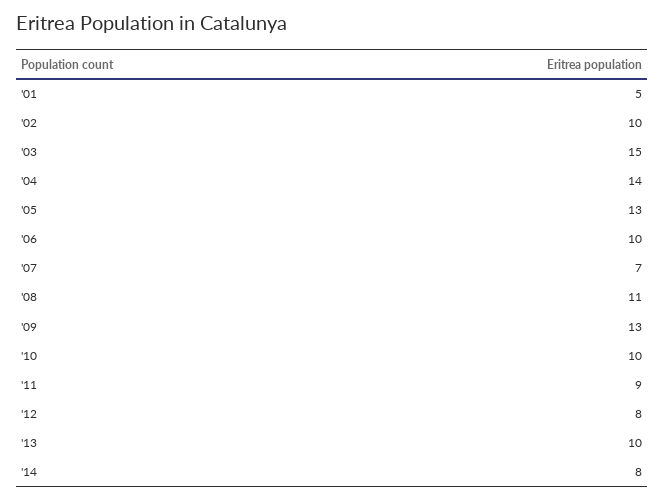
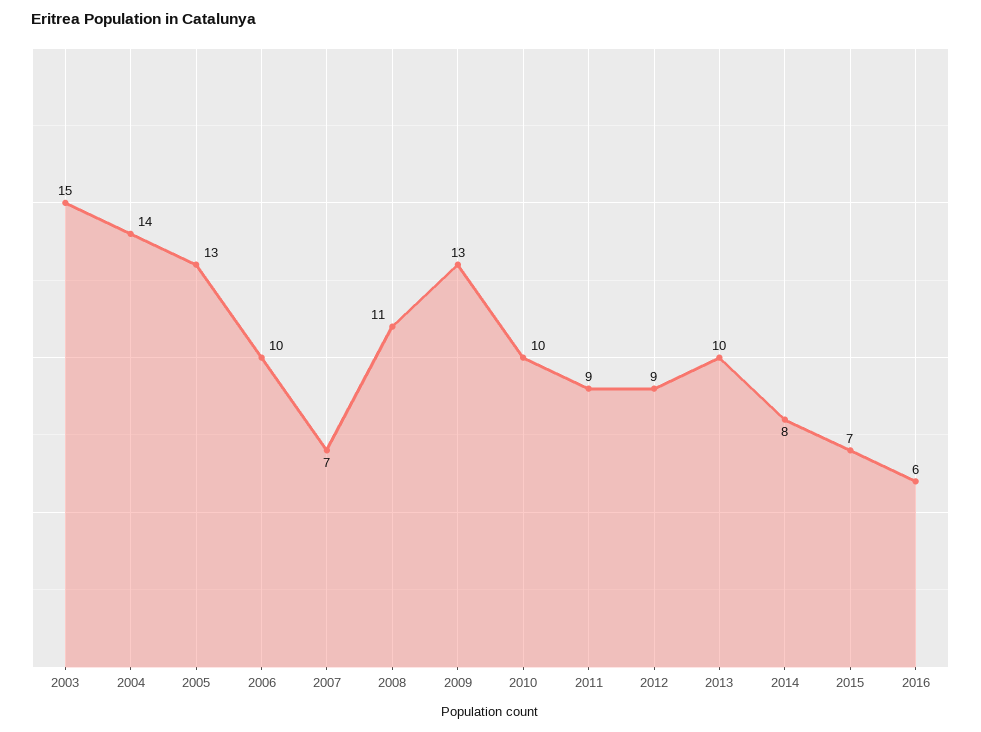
'01: 5 -> none
'02: 10 -> none
'12: 8 -> 9
2015: none -> 7
2016: none -> 6

